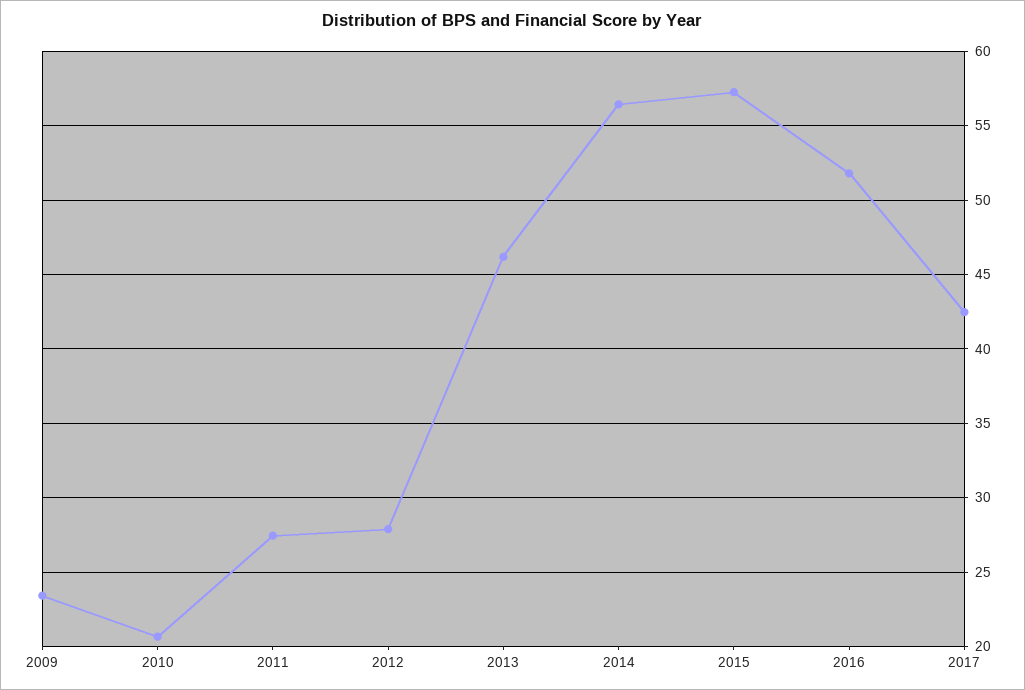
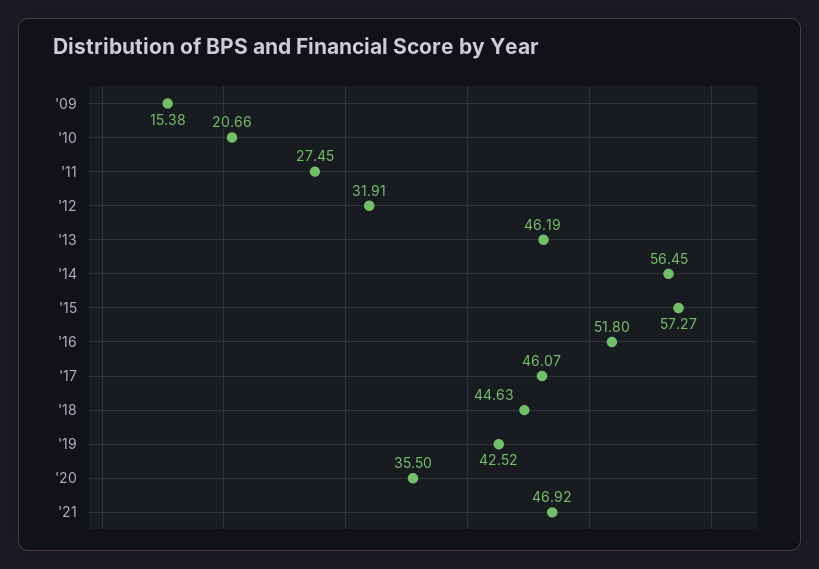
2009: 23.5 -> 15.38
2012: 28 -> 31.91
2017: 42.5 -> 46.07
'18: none -> 44.63
'19: none -> 42.52
'20: none -> 35.5
'21: none -> 46.92

